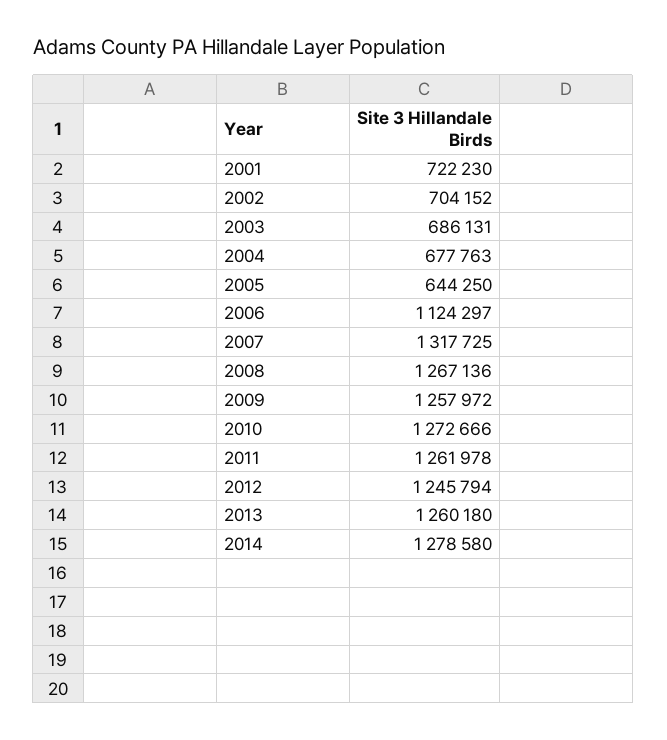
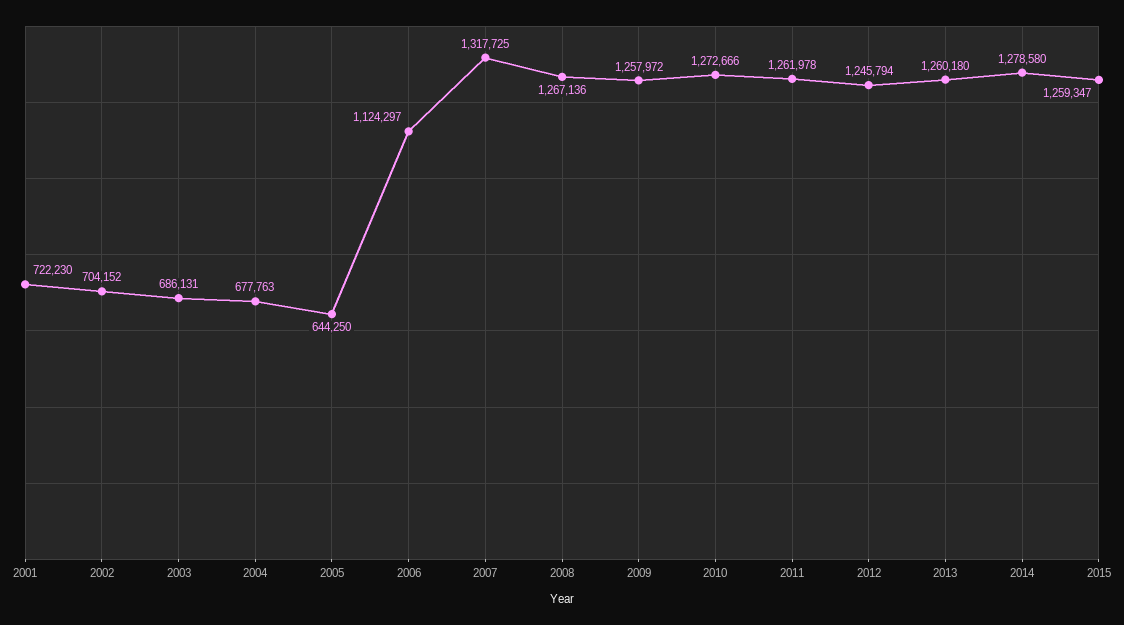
2015: none -> 1259347

